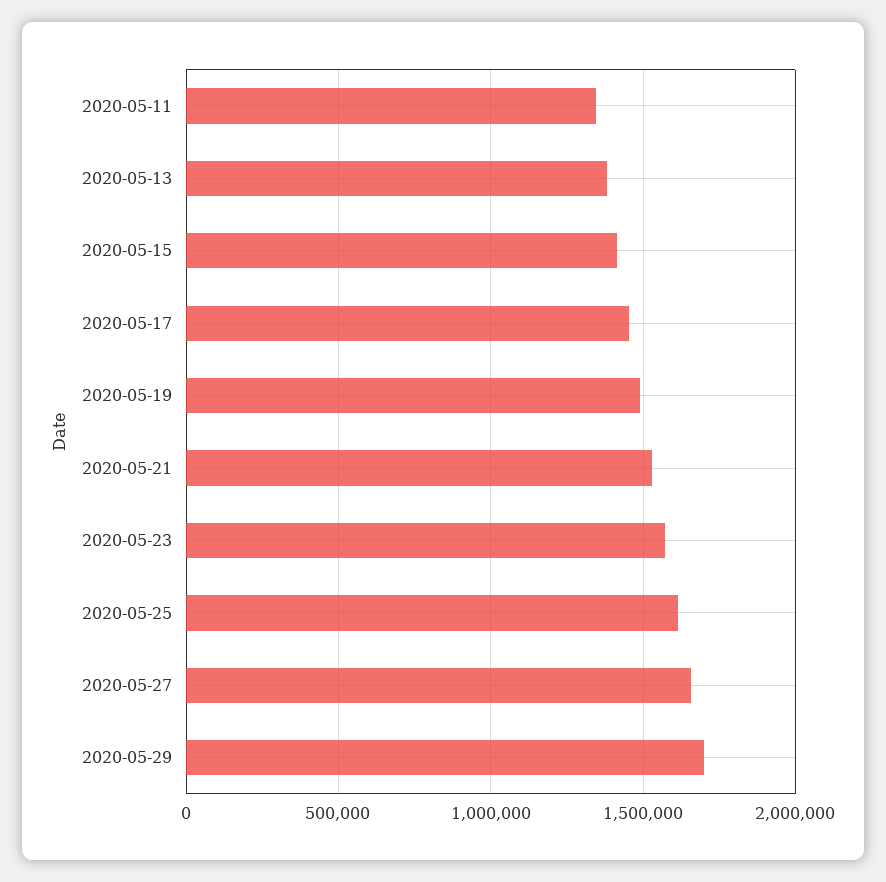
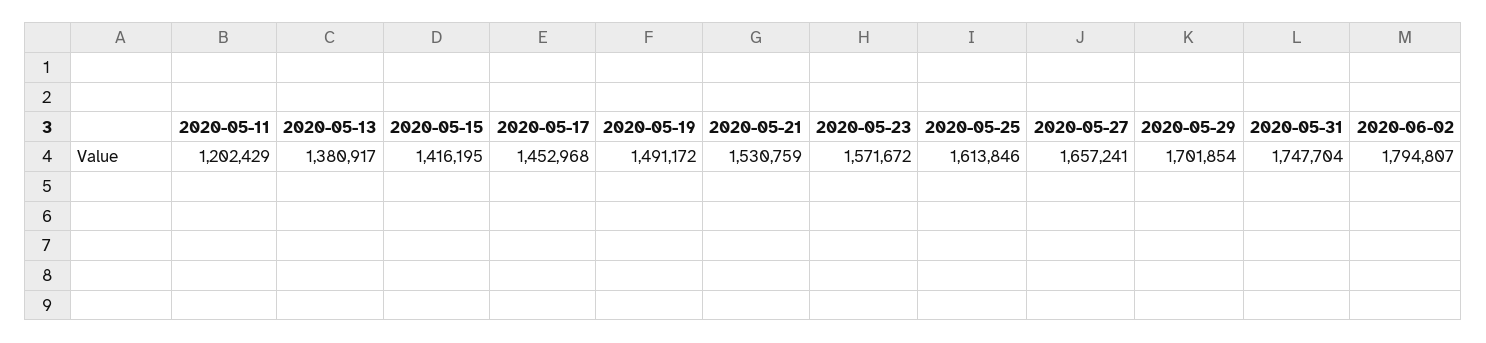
2020-05-11: 1350000 -> 1202429
2020-05-31: none -> 1747704
2020-06-02: none -> 1794807

